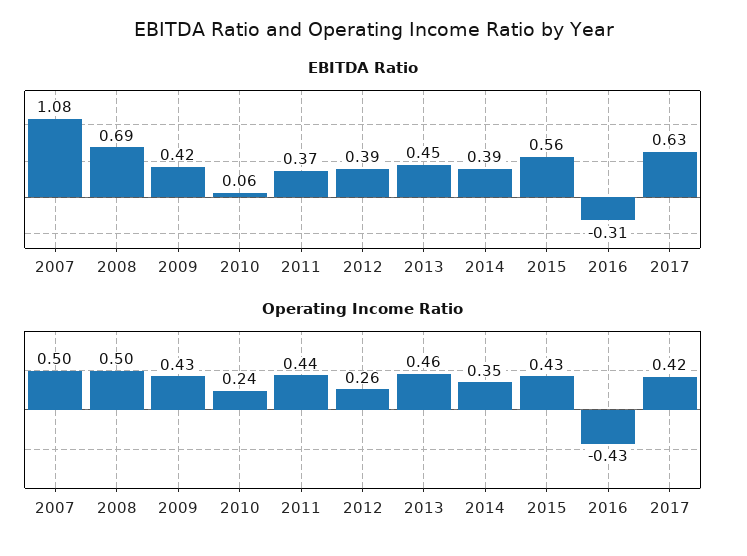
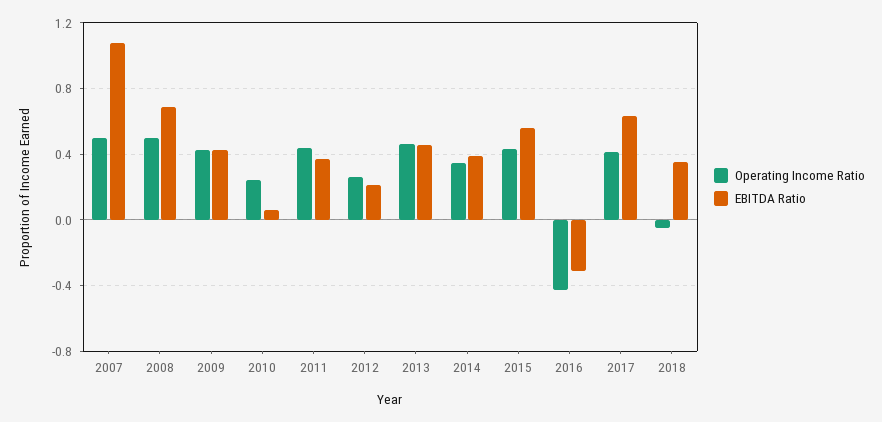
EBITDA Ratio, 2012: 0.39 -> 0.2
Operating Income Ratio, 2018: none -> -0.05
EBITDA Ratio, 2018: none -> 0.35

